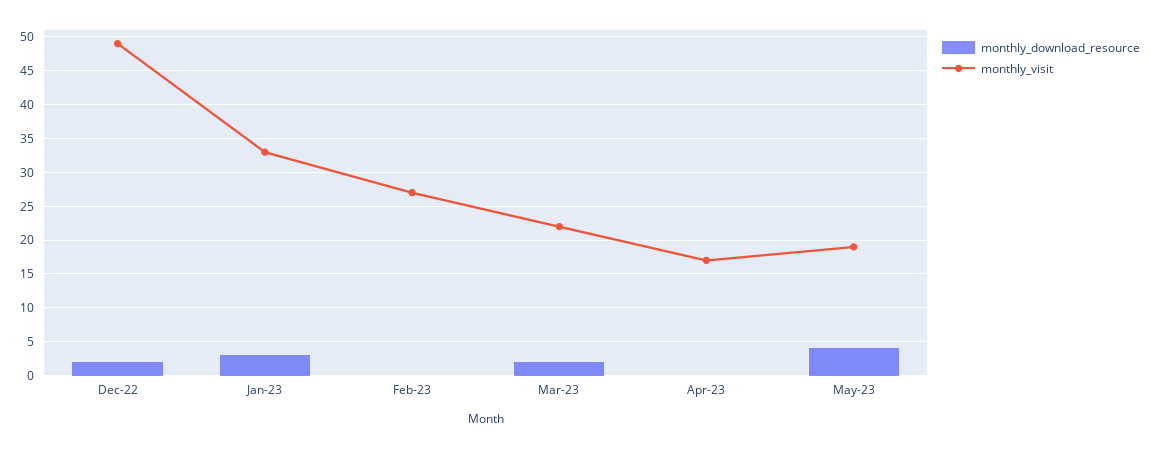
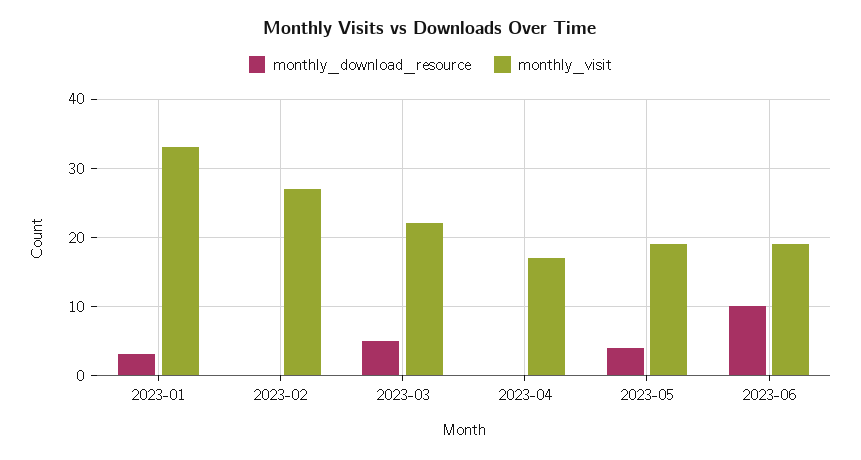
monthly_download_resource, Dec-22: 2 -> none
monthly_visit, Dec-22: 49 -> none
monthly_download_resource, Mar-23: 2 -> 5
monthly_download_resource, 2023-06: none -> 10
monthly_visit, 2023-06: none -> 19

